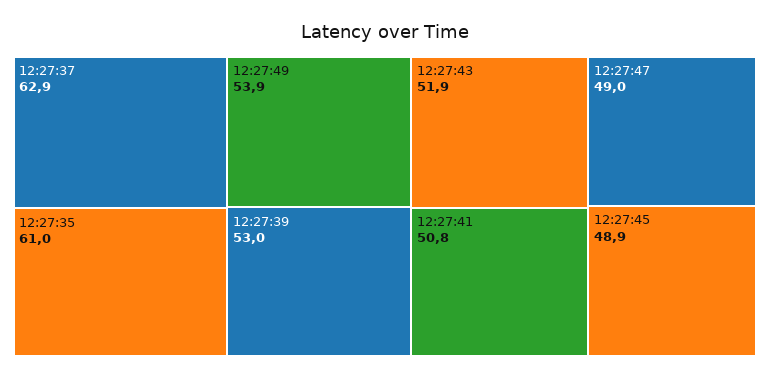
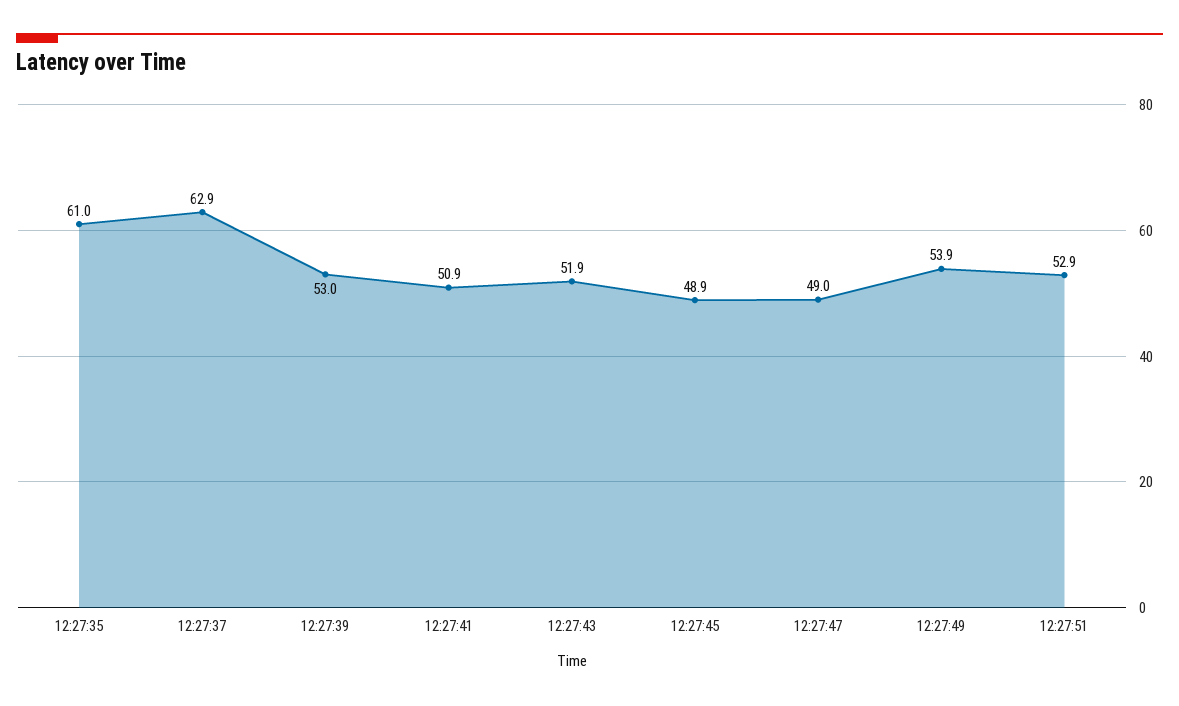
12:27:41: 50.8 -> 50.9
12:27:51: none -> 52.9

